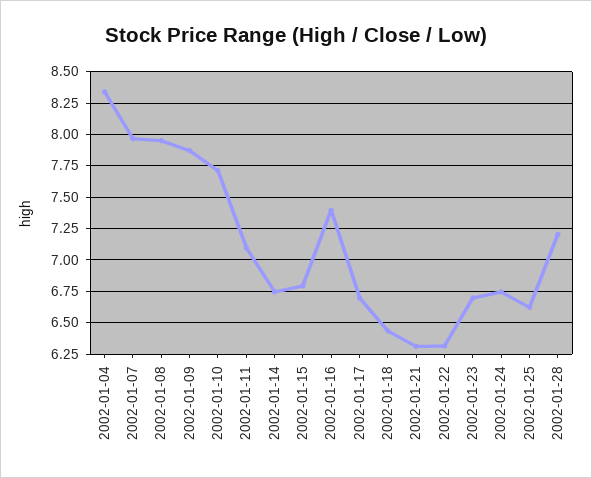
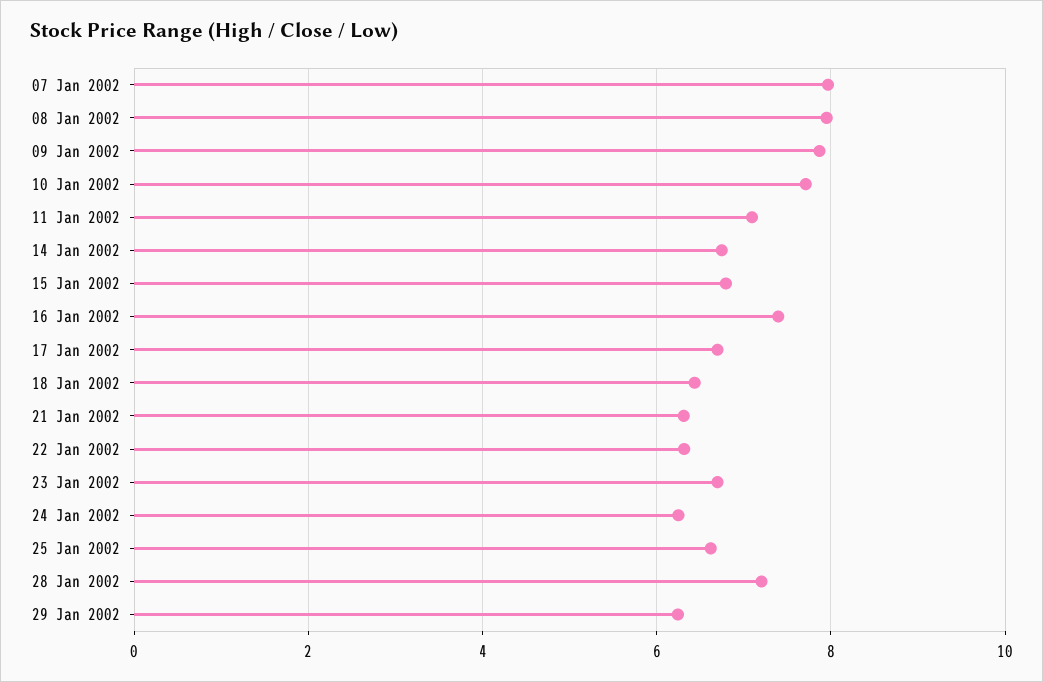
2002-01-04: 8.35 -> none
2002-01-24: 6.75 -> 6.2
29 Jan 2002: none -> 6.2

